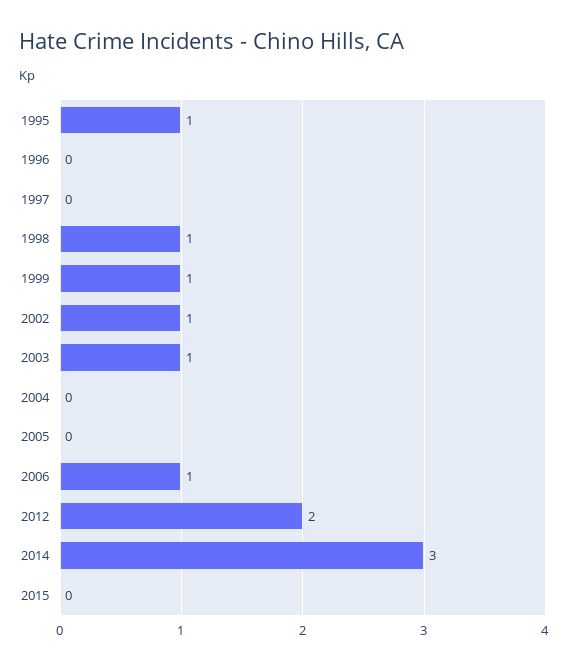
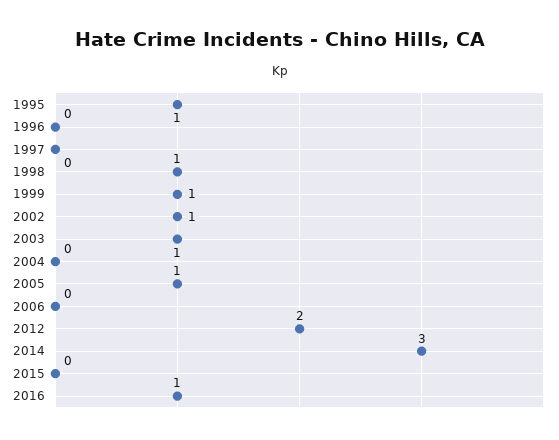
2005: 0 -> 1
2006: 1 -> 0
2016: none -> 1

